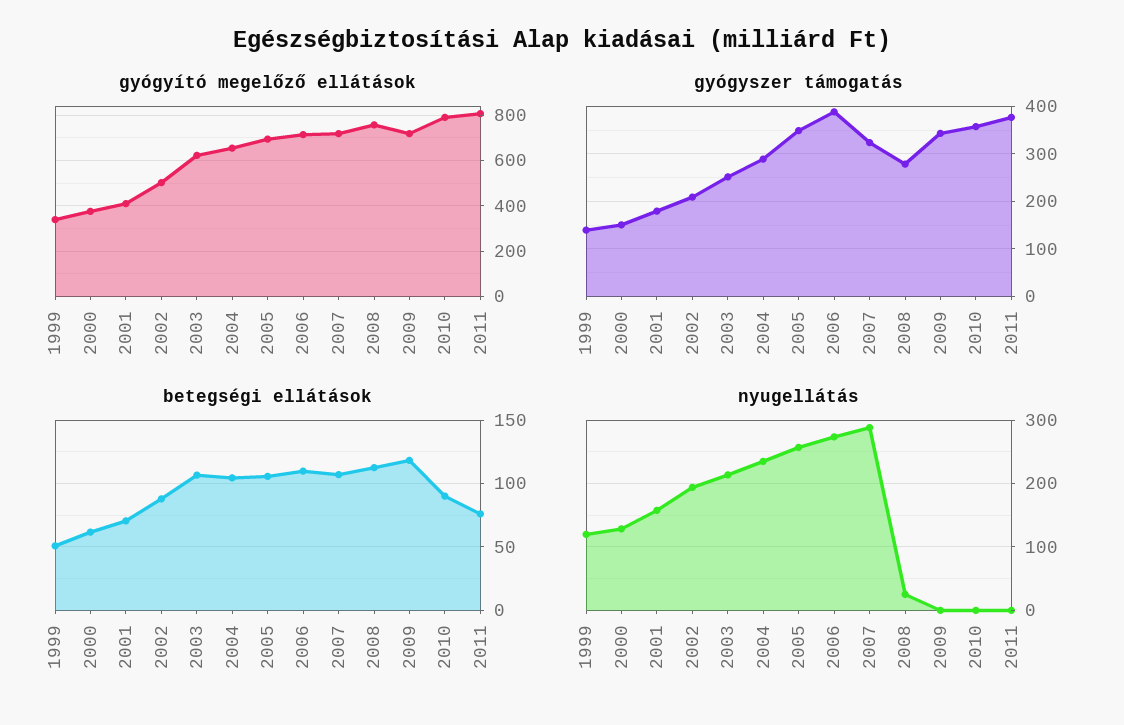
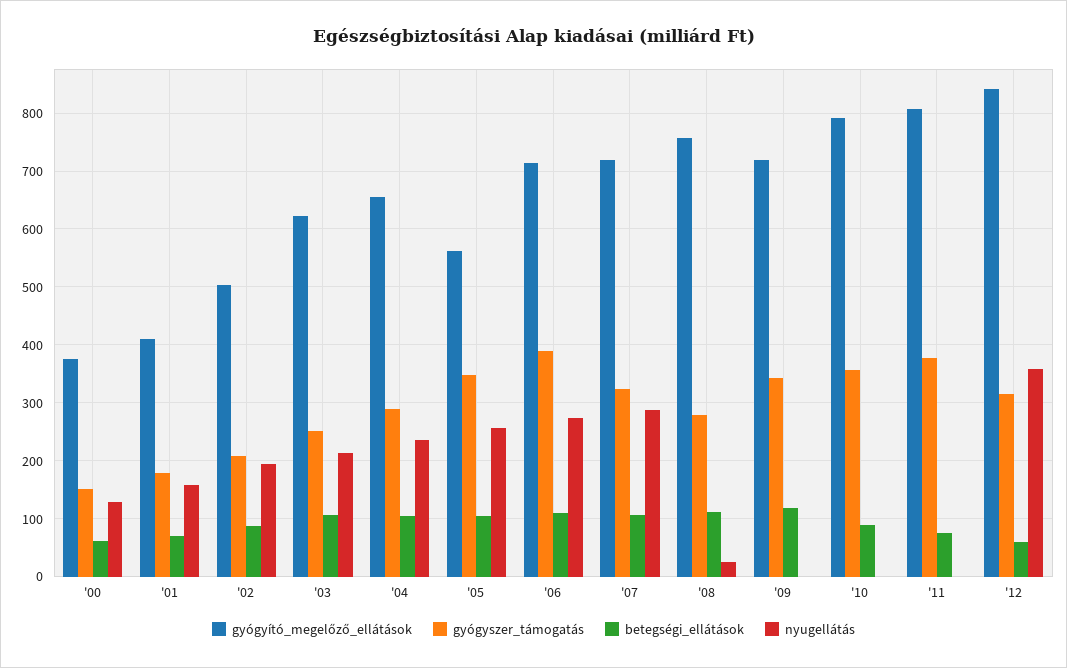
gyógyító megelőző ellátások, 1999: 350 -> none
gyógyító megelőző ellátások, 2005: 700 -> 560
gyógyszer támogatás, 1999: 140 -> none
betegségi ellátások, 1999: 50 -> none
nyugellátás, 1999: 120 -> none
gyógyító megelőző ellátások, '12: none -> 840
gyógyszer támogatás, '12: none -> 320
betegségi ellátások, '12: none -> 60
nyugellátás, '12: none -> 360

